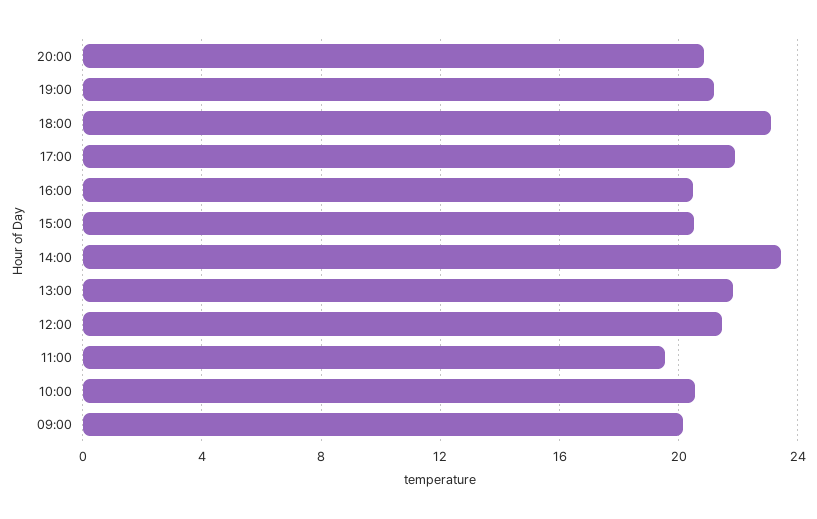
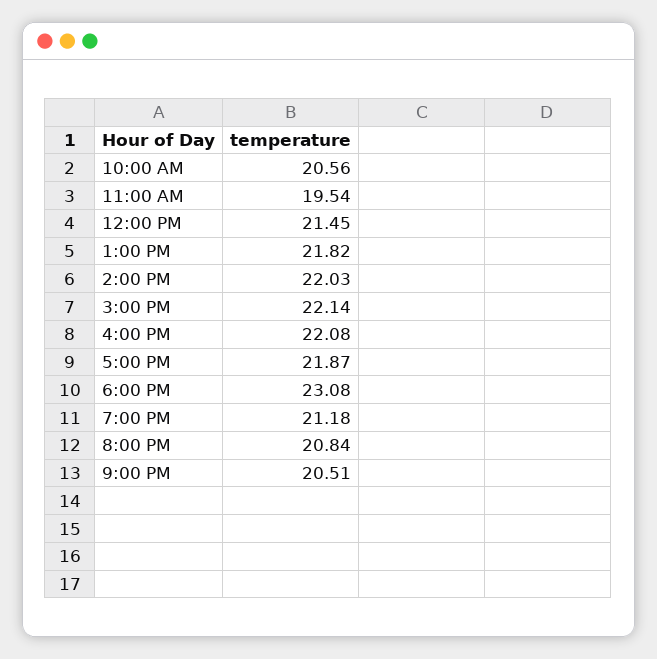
16:00: 20.5 -> 22.08
15:00: 20.5 -> 22.14
14:00: 23.5 -> 22.03
09:00: 20 -> none
9:00 PM: none -> 20.51

